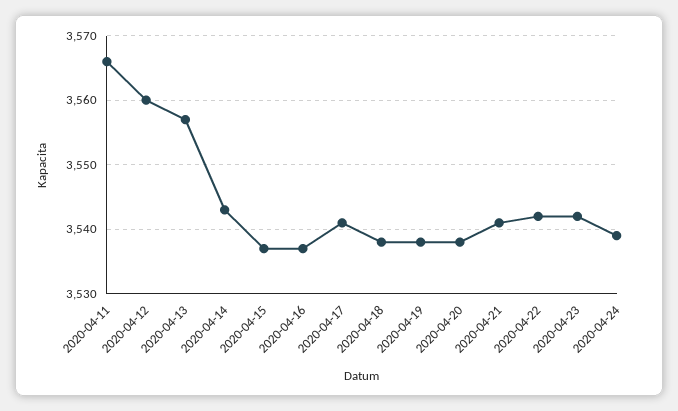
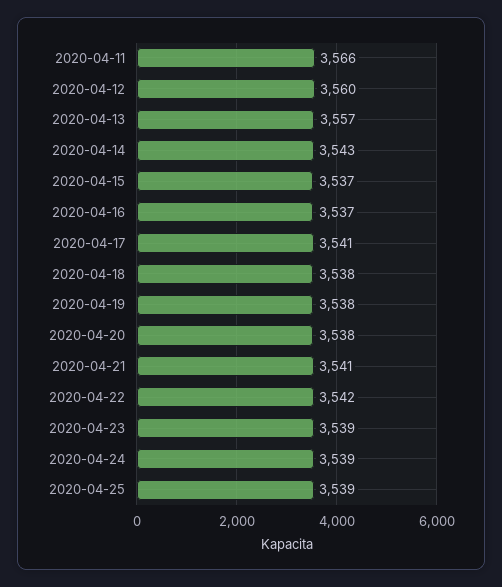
2020-04-23: 3542 -> 3539
2020-04-25: none -> 3539

